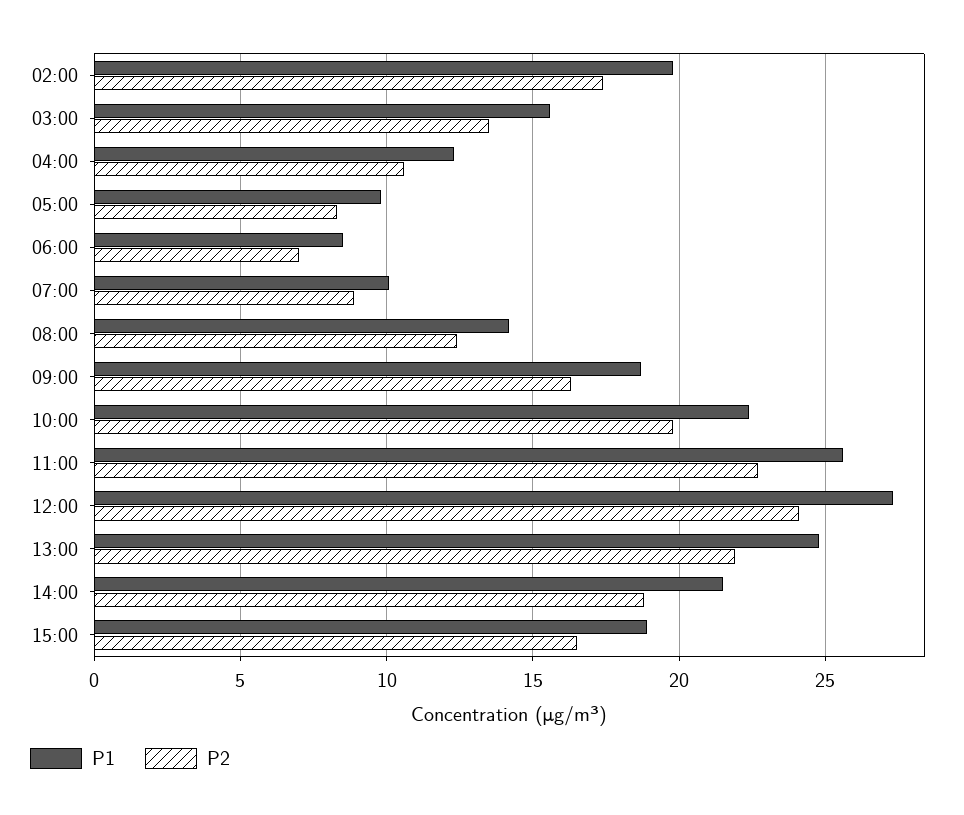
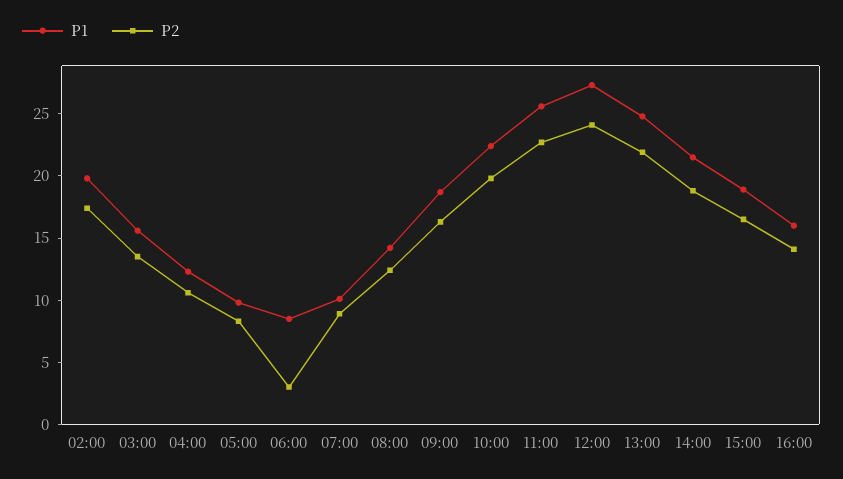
P2, 06:00: 7 -> 3
P1, 16:00: none -> 16
P2, 16:00: none -> 14

